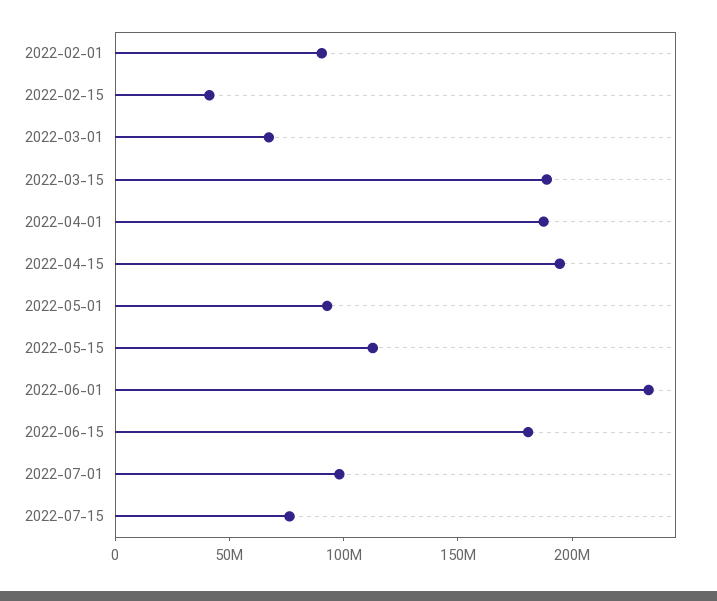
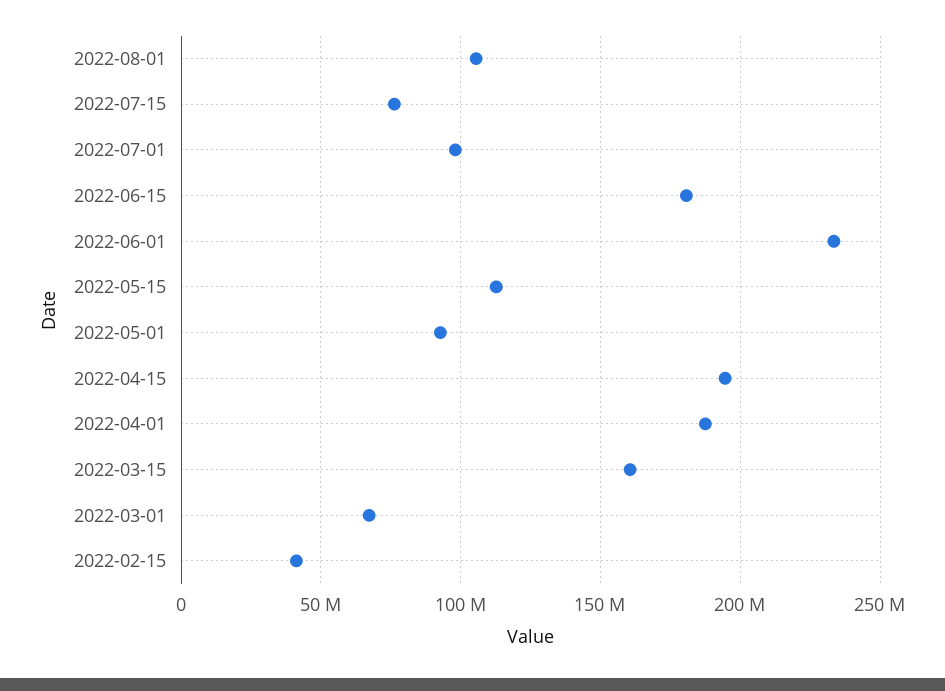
2022-02-01: 90000000 -> none
2022-03-15: 190000000 -> 160000000
2022-08-01: none -> 105000000

